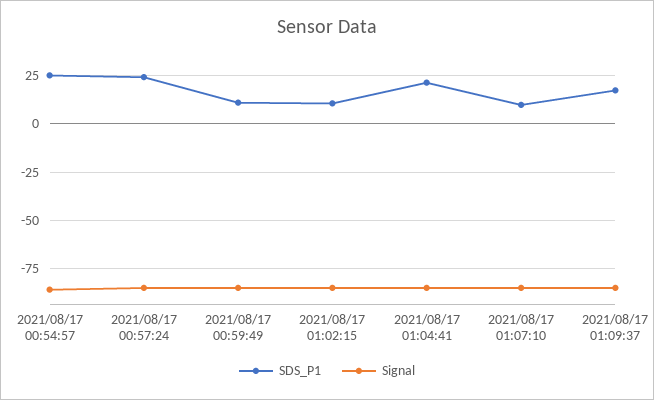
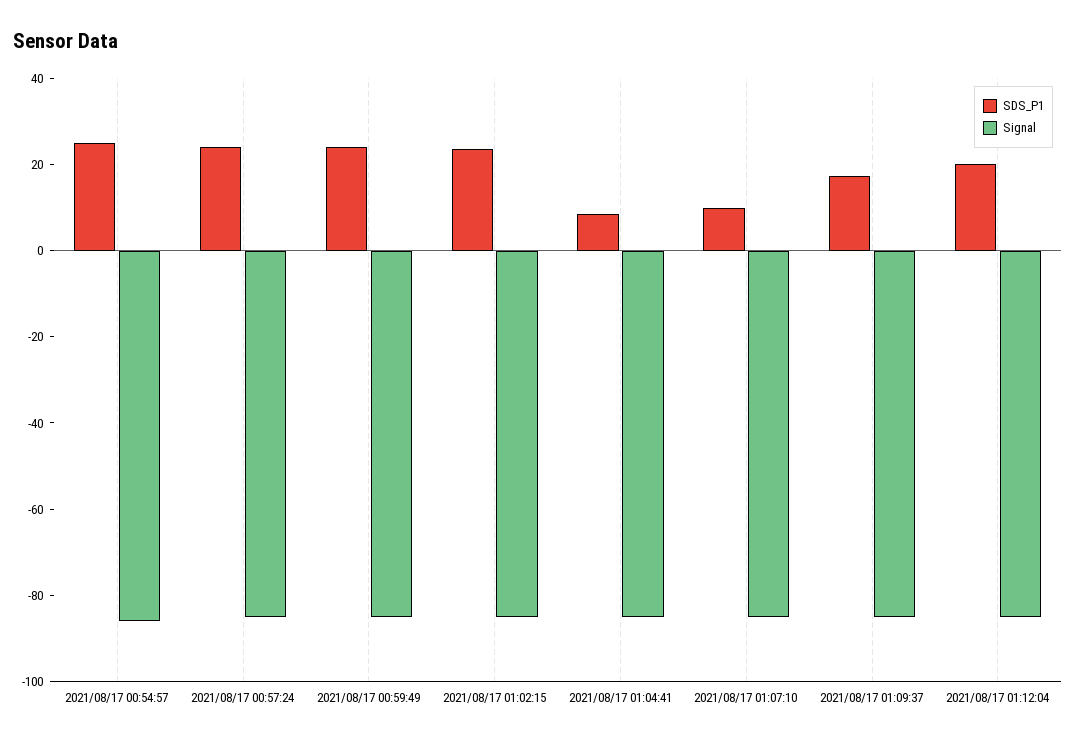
SDS_P1, 2021/08/17 00:59:49: 10 -> 25
SDS_P1, 2021/08/17 01:02:15: 10 -> 25
SDS_P1, 2021/08/17 01:04:41: 20 -> 10
SDS_P1, 2021/08/17 01:12:04: none -> 20
Signal, 2021/08/17 01:12:04: none -> -85

